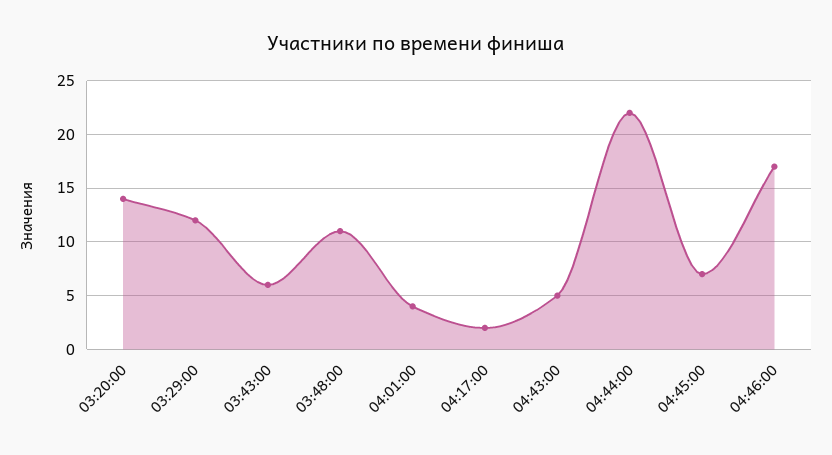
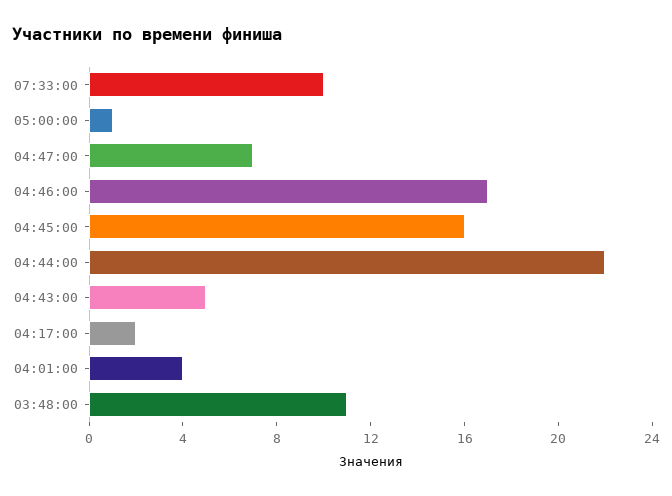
03:20:00: 14 -> none
03:29:00: 12 -> none
03:43:00: 6 -> none
04:45:00: 7 -> 16
07:33:00: none -> 10
05:00:00: none -> 1
04:47:00: none -> 7

